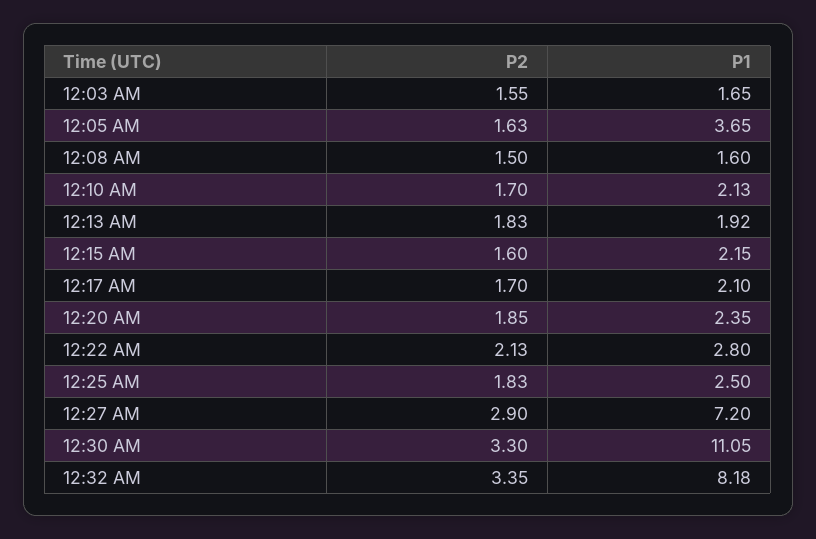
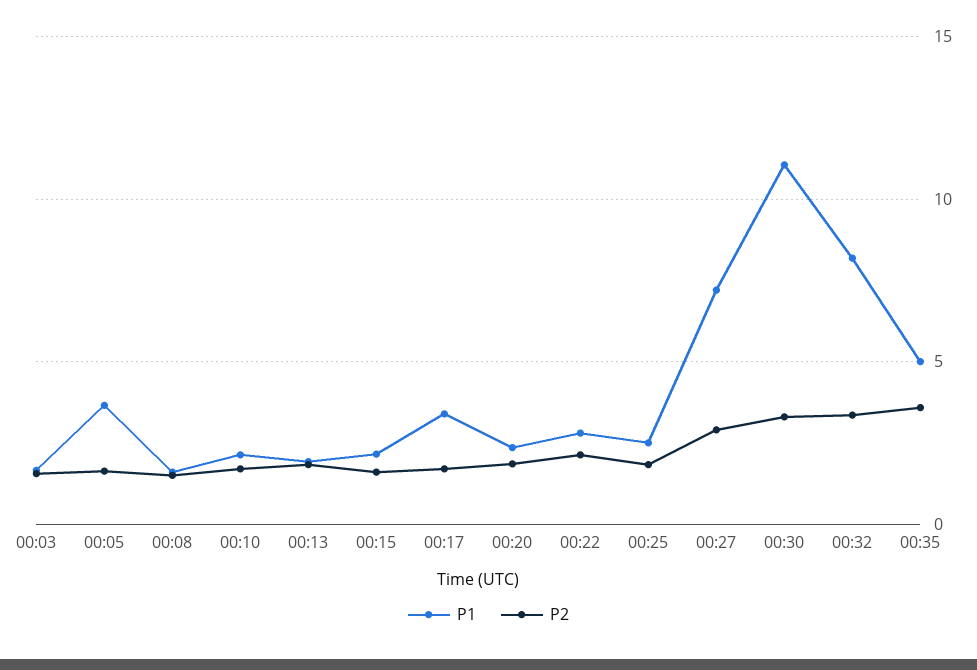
P1, 12:17 AM: 2.1 -> 3.5
P1, 00:35: none -> 5
P2, 00:35: none -> 3.5

